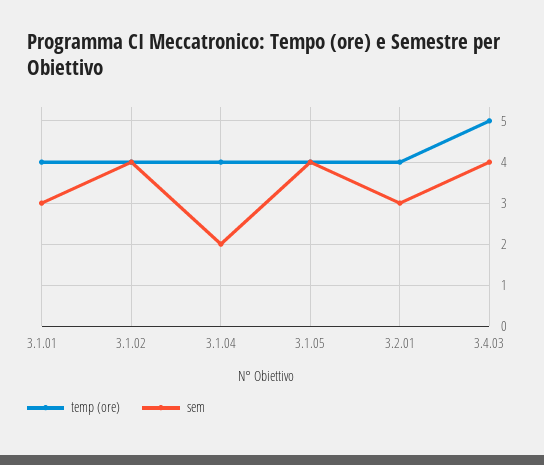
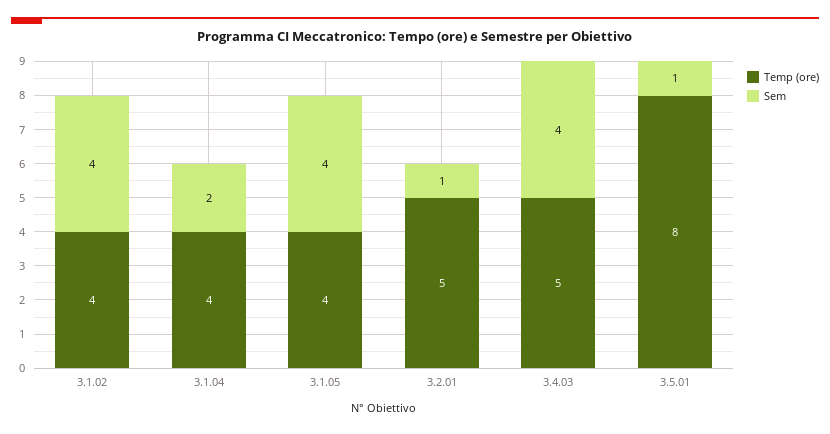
temp (ore), 3.1.01: 4 -> none
sem, 3.1.01: 3 -> none
temp (ore), 3.2.01: 4 -> 5
sem, 3.2.01: 3 -> 1
temp (ore), 3.5.01: none -> 8
sem, 3.5.01: none -> 1

